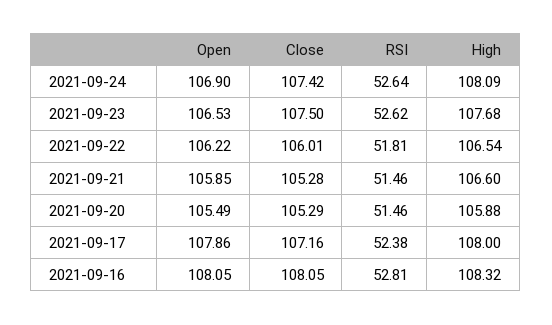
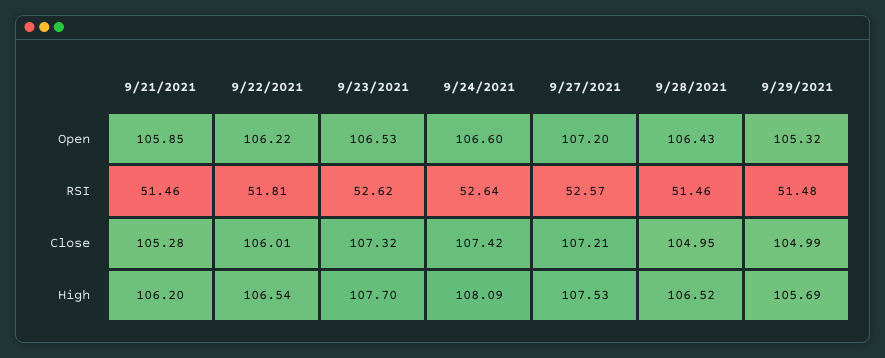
Open, 2021-09-24: 106.9 -> 106.6
Close, 2021-09-23: 107.5 -> 107.32
High, 2021-09-23: 107.68 -> 107.7
High, 2021-09-21: 106.6 -> 106.2
Open, 2021-09-20: 105.49 -> none
Close, 2021-09-20: 105.29 -> none
RSI, 2021-09-20: 51.46 -> none
High, 2021-09-20: 105.88 -> none
Open, 2021-09-17: 107.86 -> none
Close, 2021-09-17: 107.16 -> none
RSI, 2021-09-17: 52.38 -> none
High, 2021-09-17: 108 -> none
Open, 2021-09-16: 108.05 -> none
Close, 2021-09-16: 108.05 -> none
RSI, 2021-09-16: 52.81 -> none
High, 2021-09-16: 108.32 -> none
Open, 9/27/2021: none -> 107.2
Open, 9/28/2021: none -> 106.43
Open, 9/29/2021: none -> 105.32
RSI, 9/27/2021: none -> 52.57
RSI, 9/28/2021: none -> 51.46
RSI, 9/29/2021: none -> 51.48
Close, 9/27/2021: none -> 107.21
Close, 9/28/2021: none -> 104.95
Close, 9/29/2021: none -> 104.99
High, 9/27/2021: none -> 107.53
High, 9/28/2021: none -> 106.52
High, 9/29/2021: none -> 105.69

